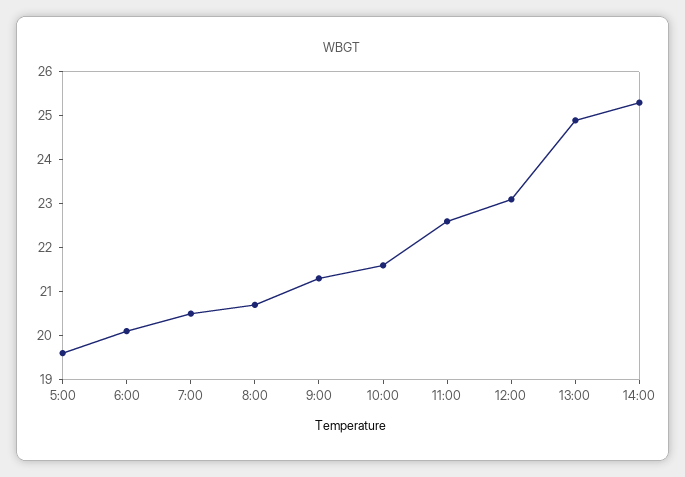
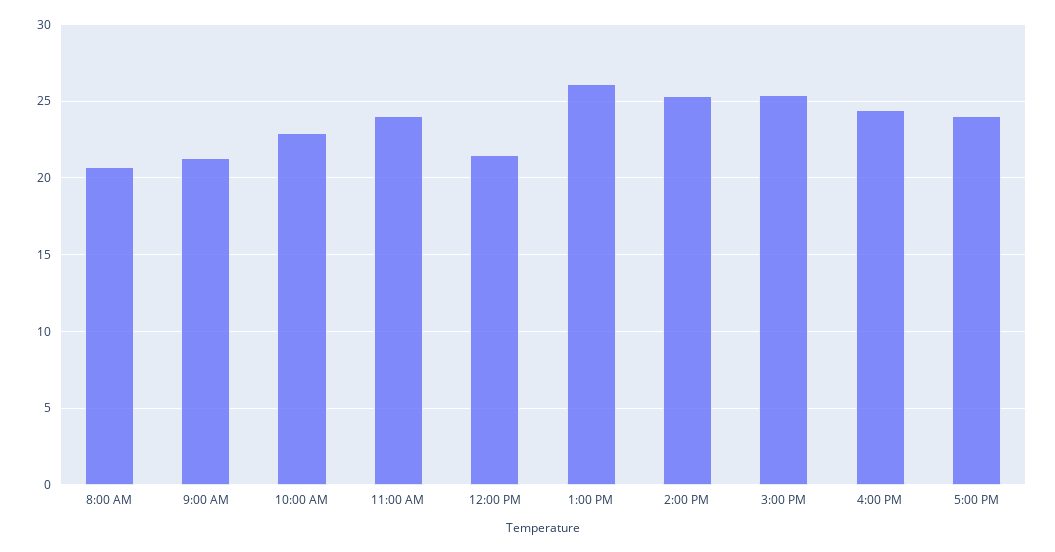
5:00: 19.5 -> none
6:00: 20 -> none
7:00: 20.5 -> none
10:00: 21.5 -> 23
11:00: 22.5 -> 24
12:00: 23 -> 21.5
13:00: 25 -> 26
3:00 PM: none -> 25.5
4:00 PM: none -> 24.5
5:00 PM: none -> 24

